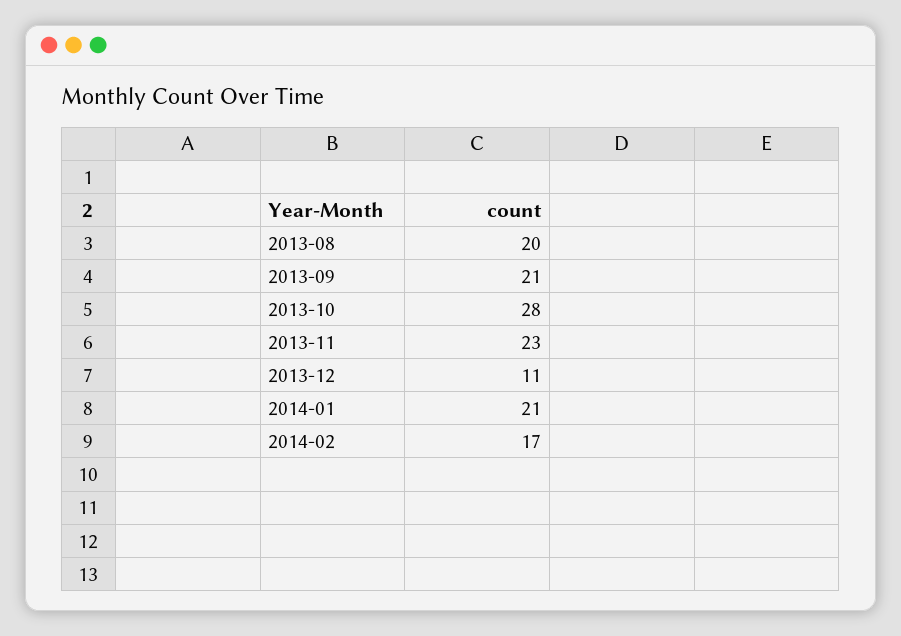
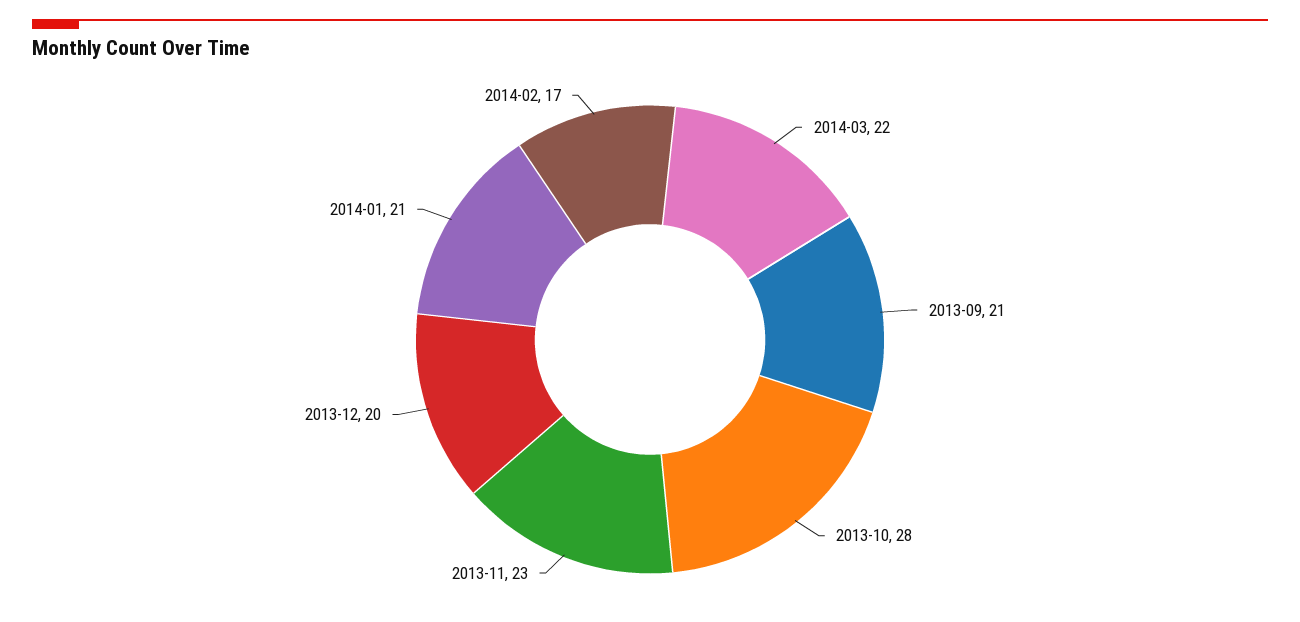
2013-08: 20 -> none
2013-12: 11 -> 20
2014-03: none -> 22

